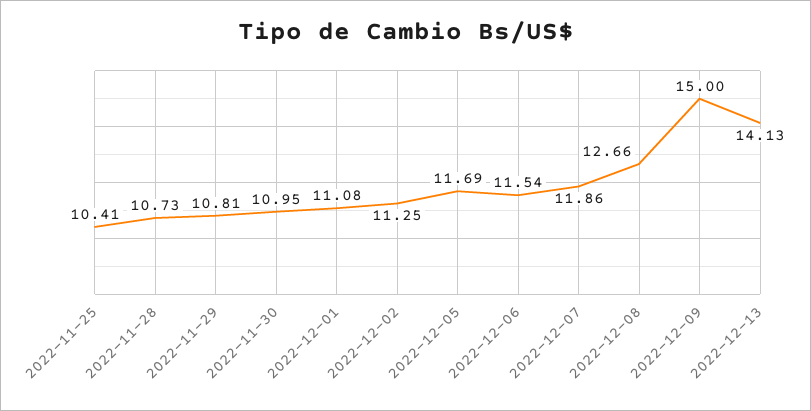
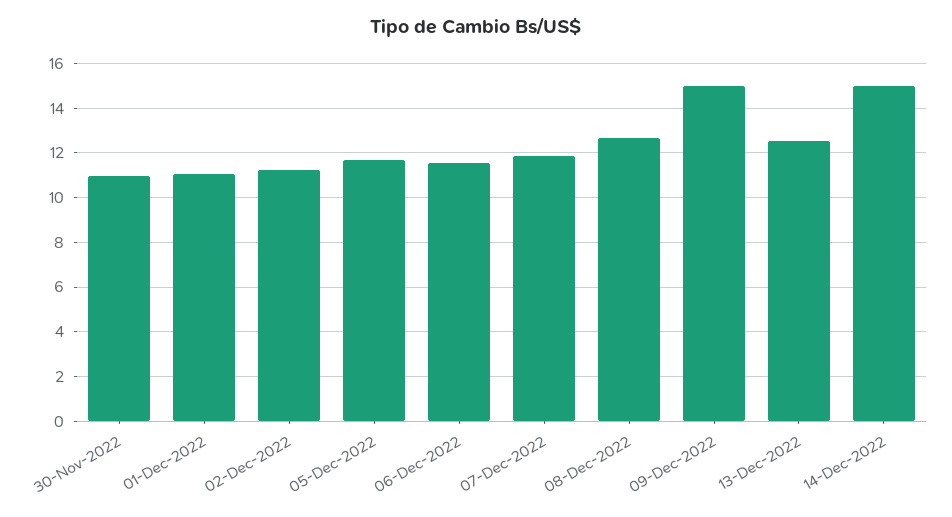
2022-11-25: 10.41 -> none
2022-11-28: 10.73 -> none
2022-11-29: 10.81 -> none
2022-12-13: 14.13 -> 12.5
14-Dec-2022: none -> 15

